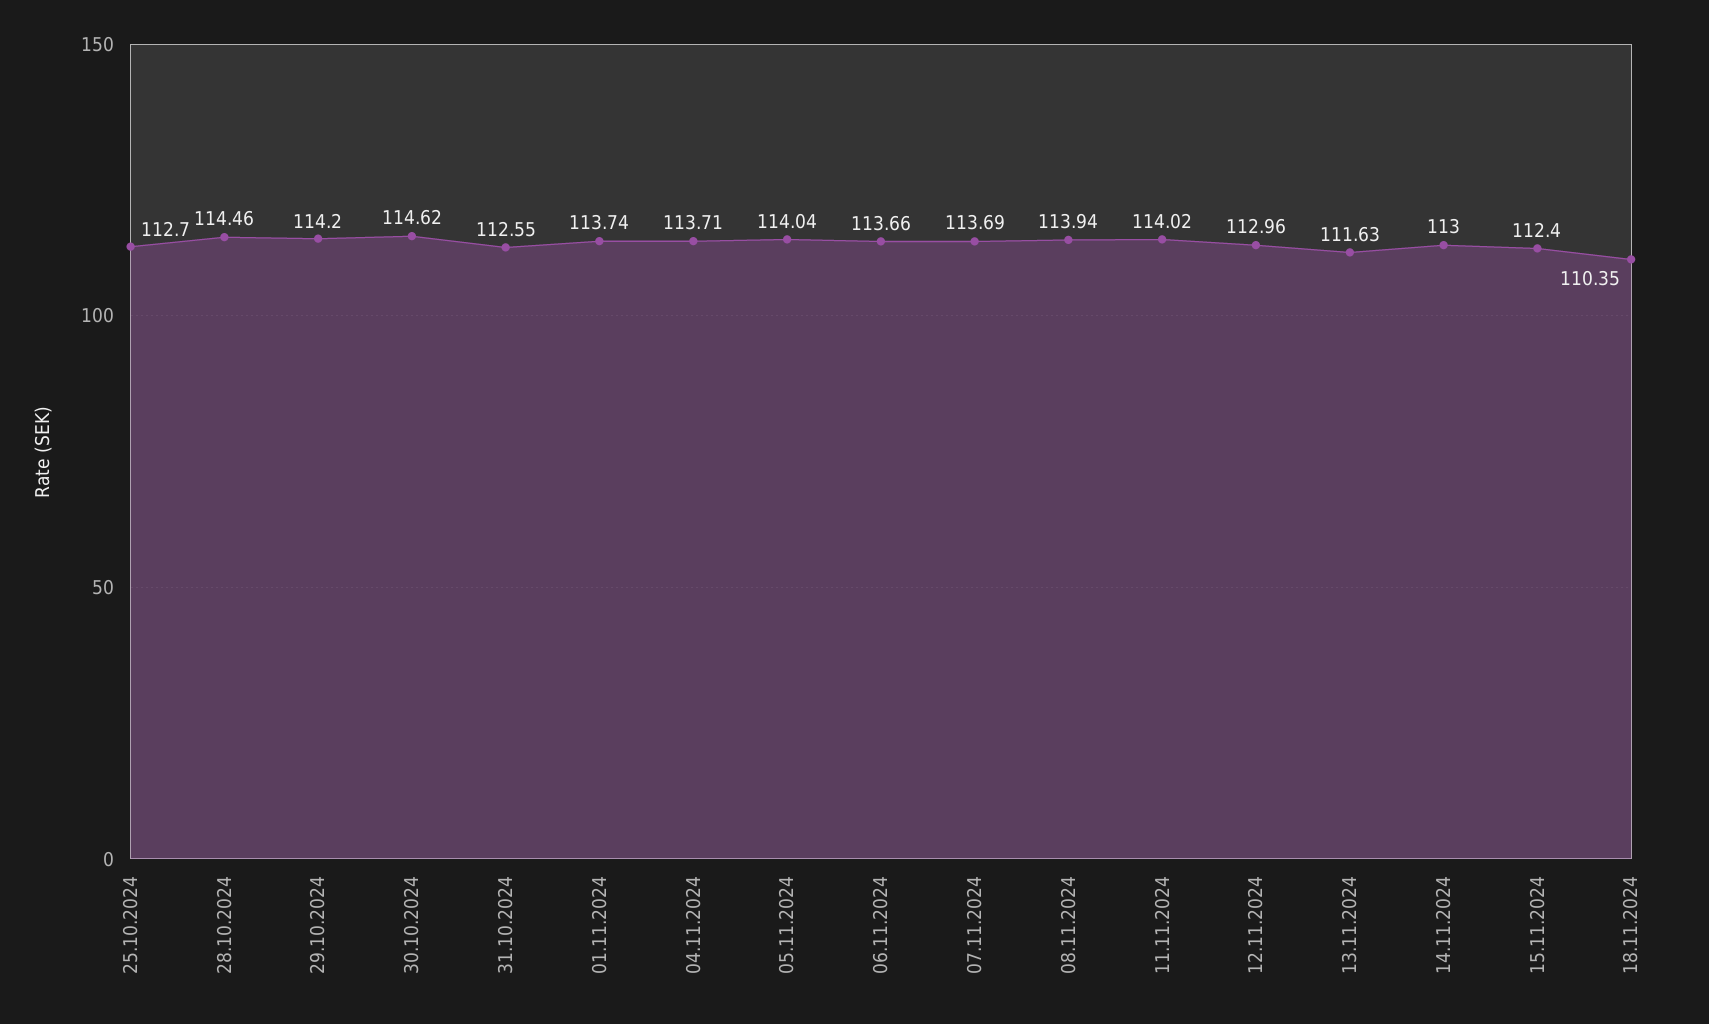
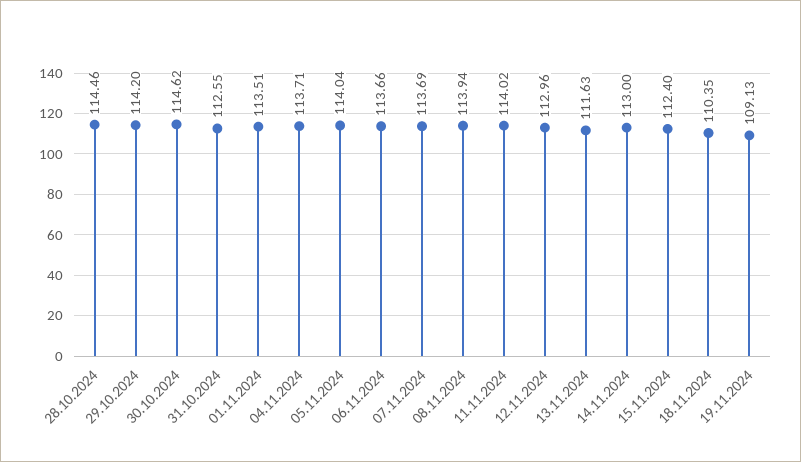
25.10.2024: 112.7 -> none
01.11.2024: 113.74 -> 113.51
19.11.2024: none -> 109.13

